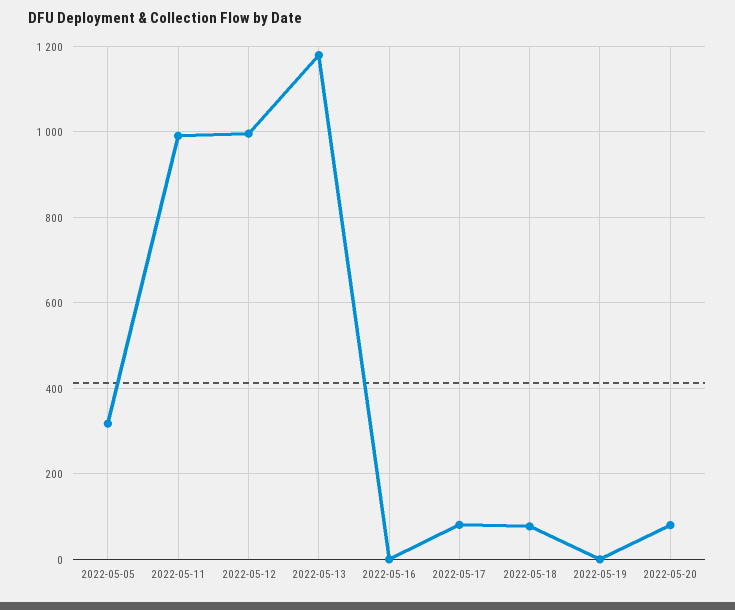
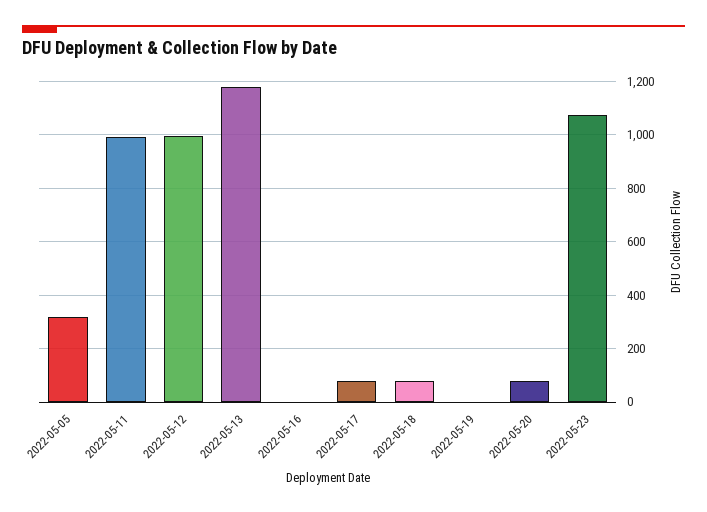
2022-05-23: none -> 1075

